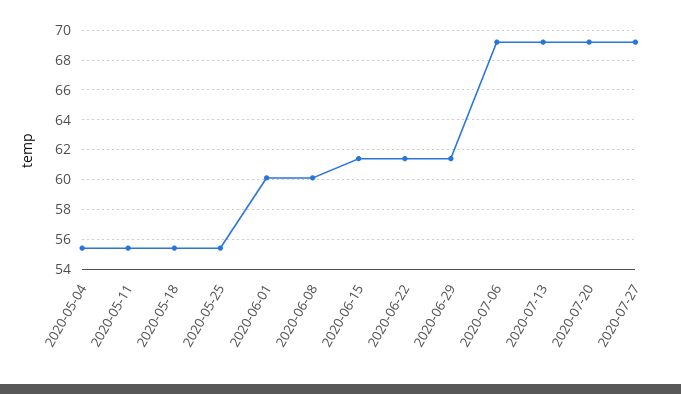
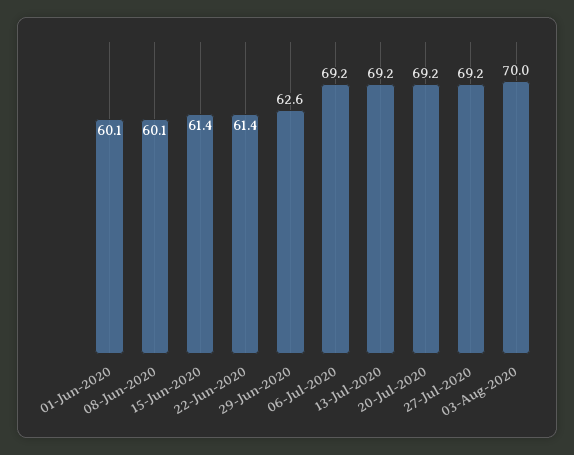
2020-05-04: 55.5 -> none
2020-05-11: 55.5 -> none
2020-05-18: 55.5 -> none
2020-05-25: 55.5 -> none
2020-06-29: 61.5 -> 62.6
03-Aug-2020: none -> 70

